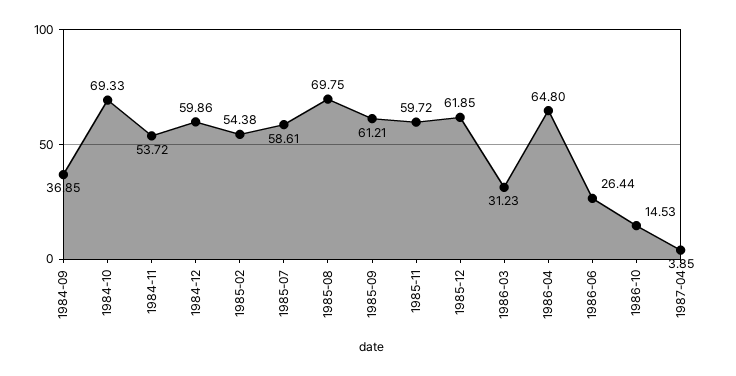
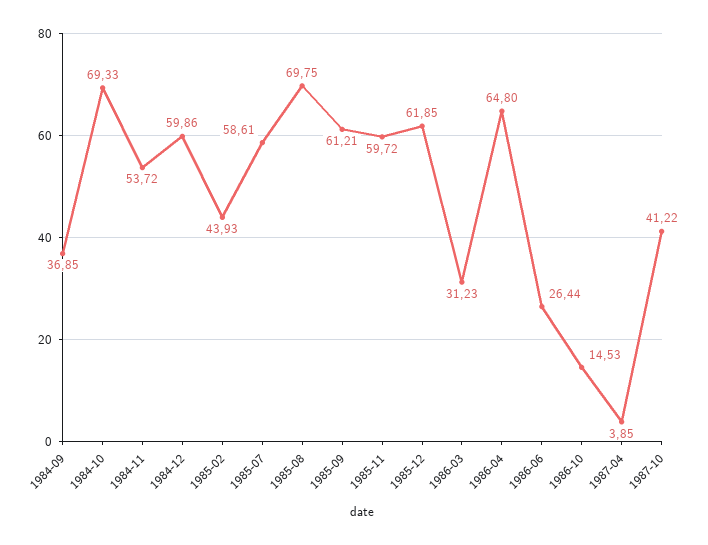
1985-02: 54.38 -> 43.93
1987-10: none -> 41.22

